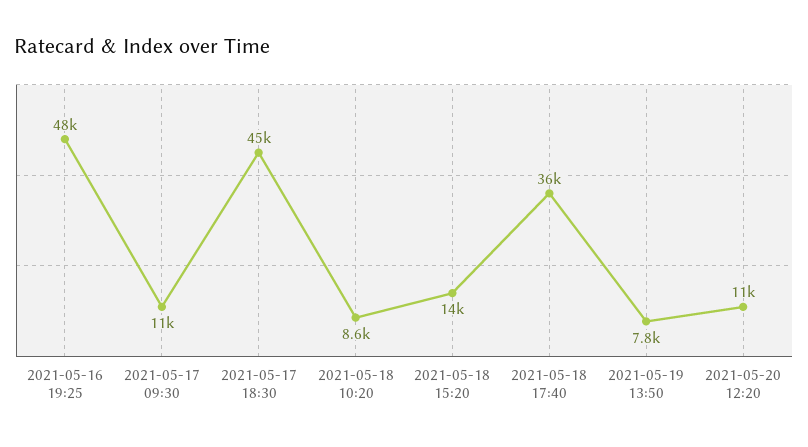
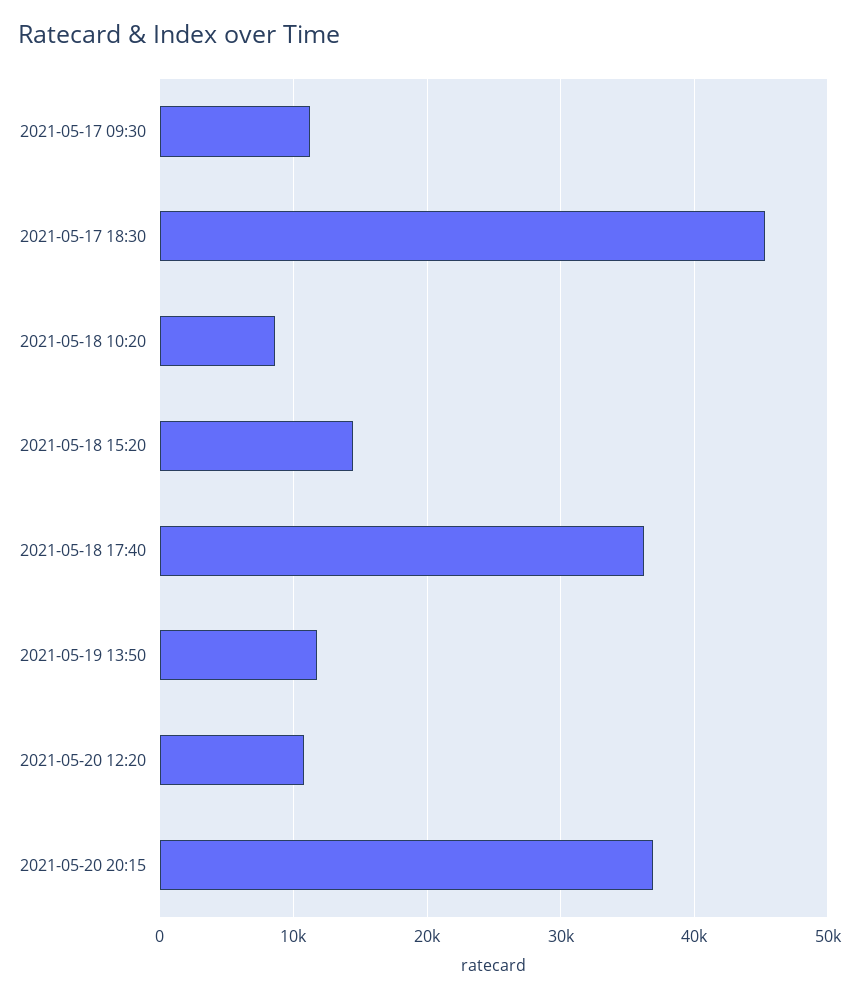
2021-05-16 19:25: 48000 -> none
2021-05-19 13:50: 7800 -> 12000
2021-05-20 20:15: none -> 37000

